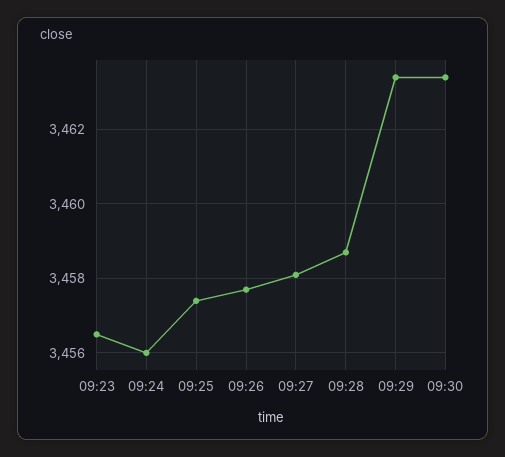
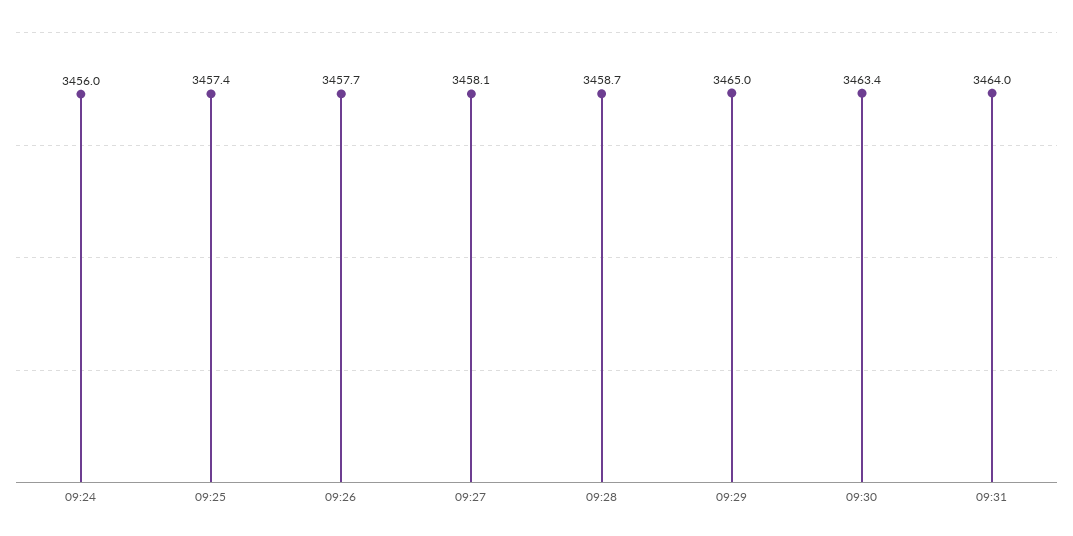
09:23: 3456.5 -> none
09:29: 3463.5 -> 3465
09:31: none -> 3464

